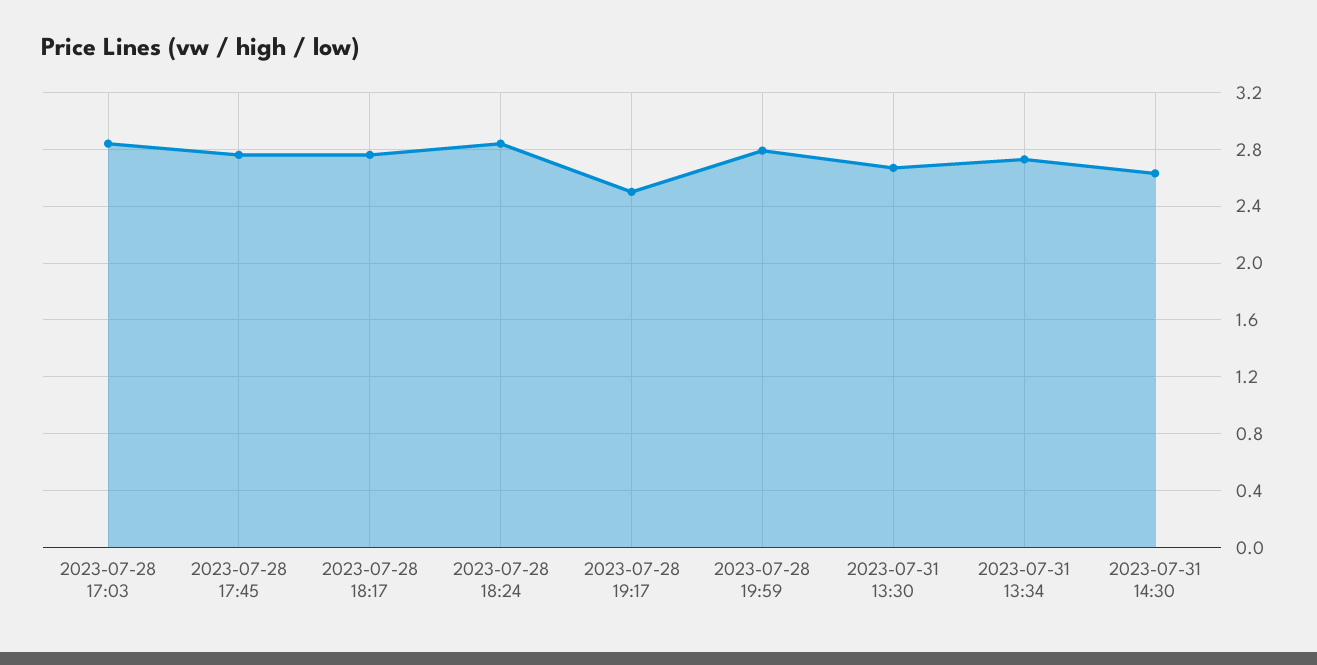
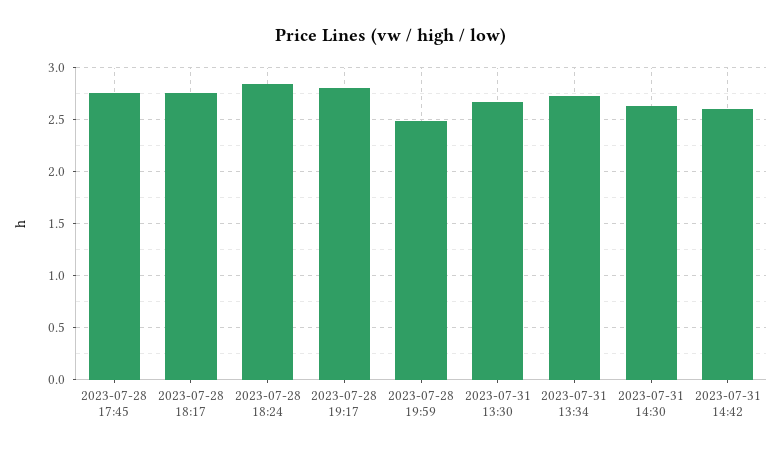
2023-07-28 17:03: 2.85 -> none
2023-07-28 19:17: 2.5 -> 2.8
2023-07-28 19:59: 2.8 -> 2.5
2023-07-31 14:42: none -> 2.6

